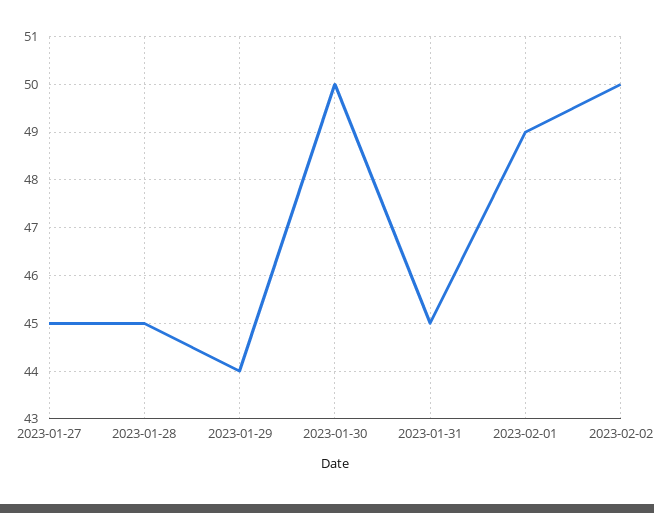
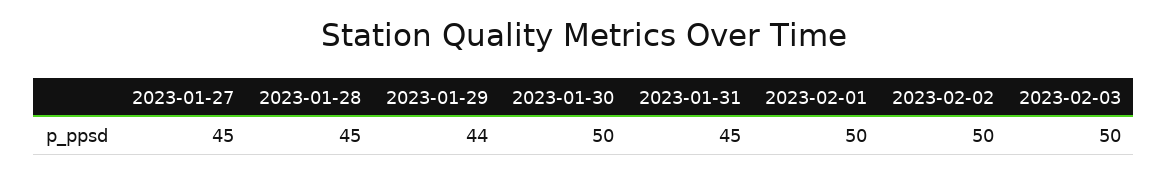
2023-02-01: 49 -> 50
2023-02-03: none -> 50

